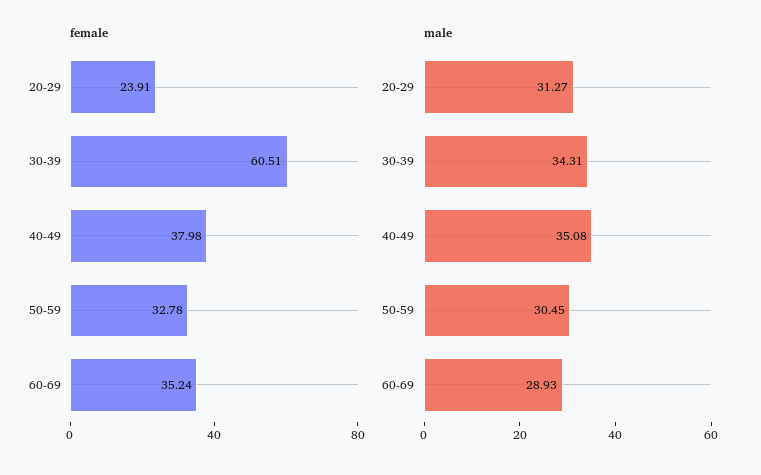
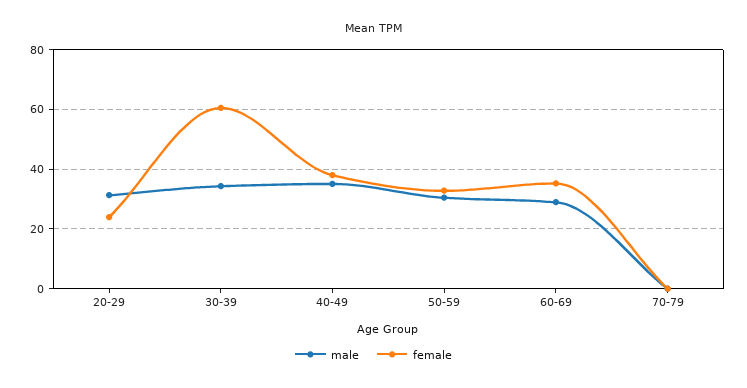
male, 70-79: none -> 0
female, 70-79: none -> 0

